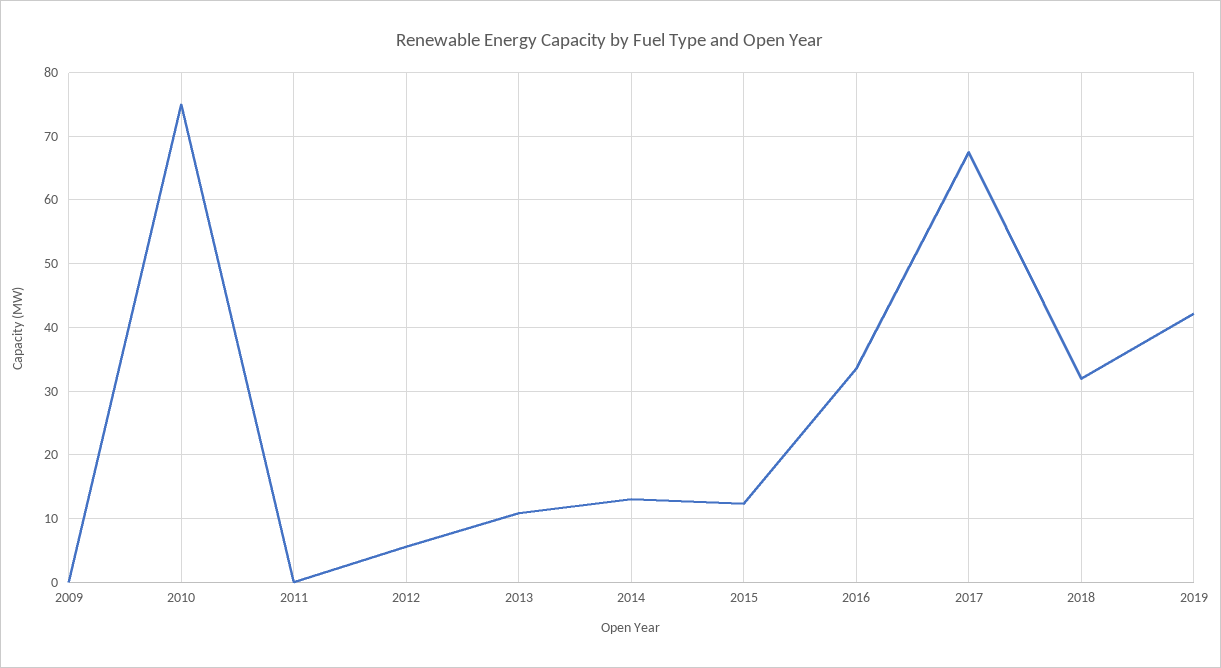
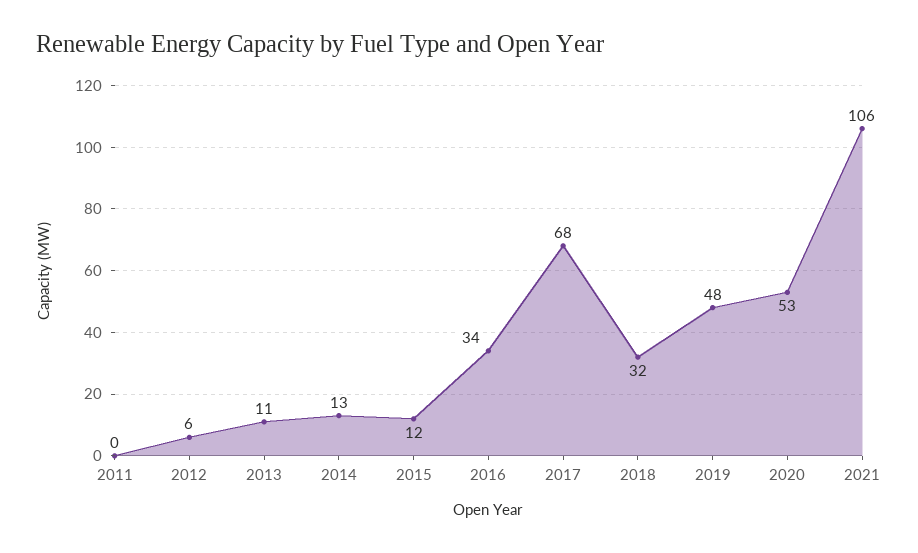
2009: 0 -> none
2010: 75 -> none
2019: 42 -> 48
2020: none -> 53
2021: none -> 106

